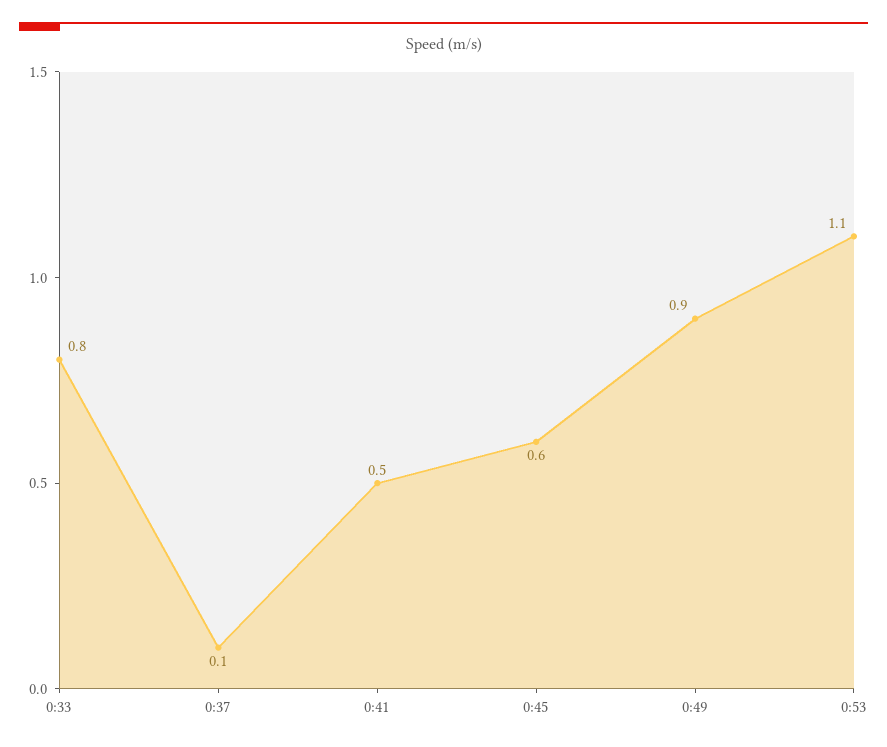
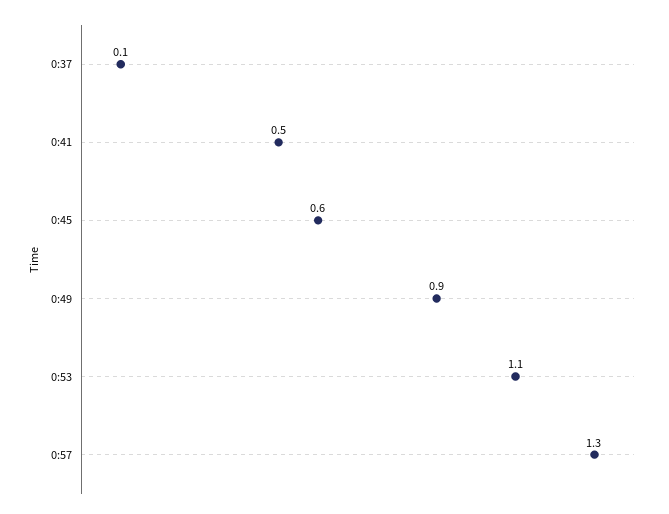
0:33: 0.8 -> none
0:57: none -> 1.3

